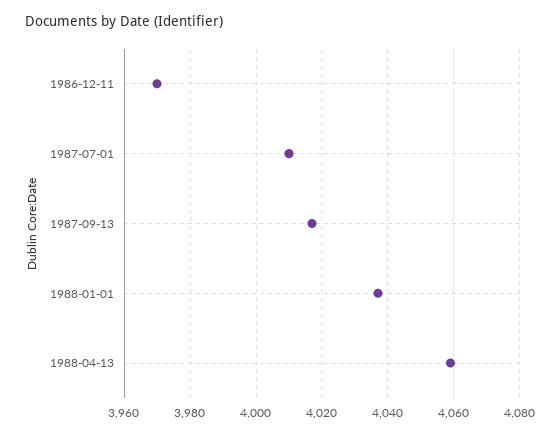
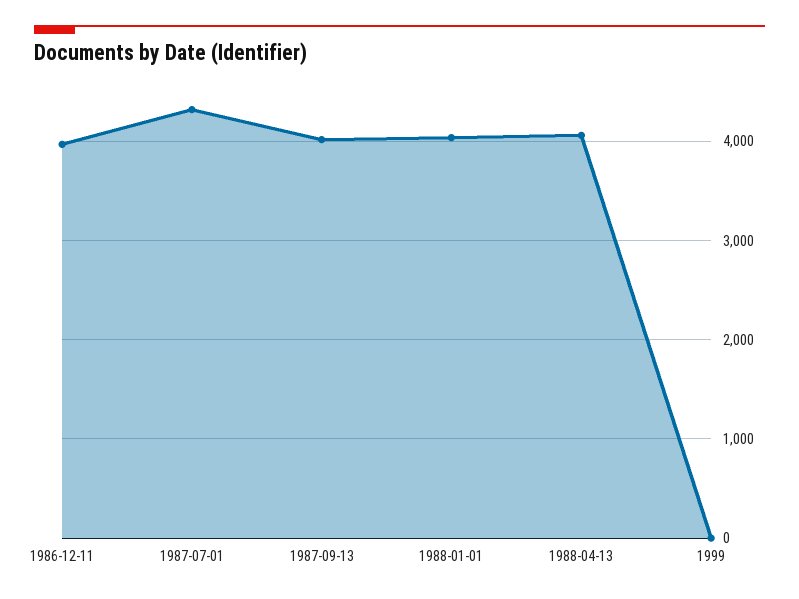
1987-07-01: 4010 -> 4300
1999: none -> 0

